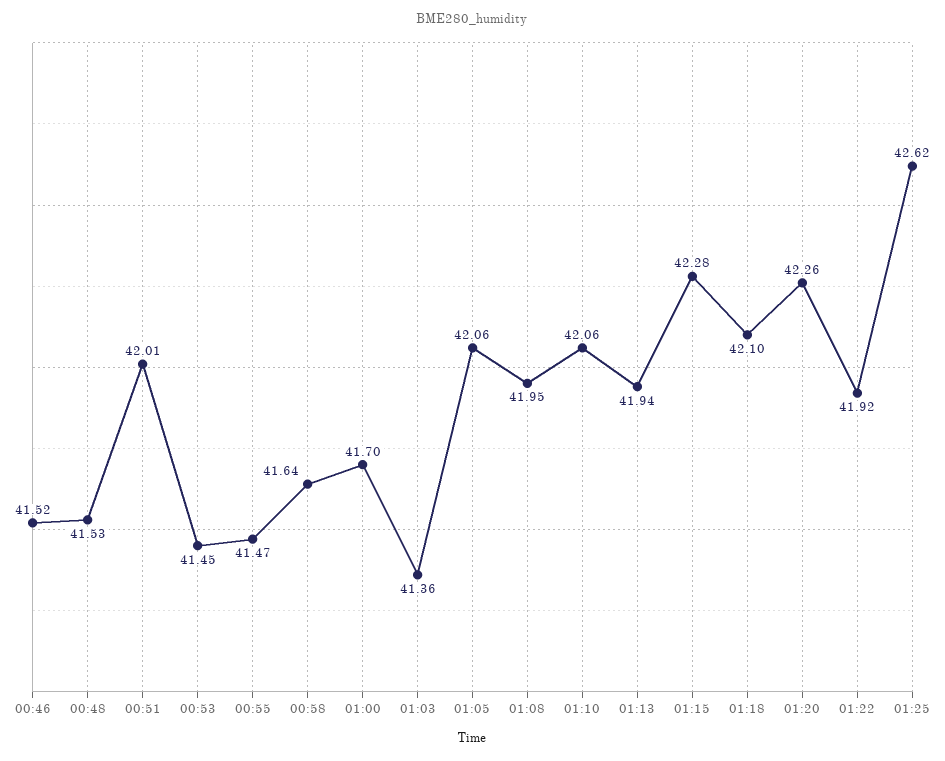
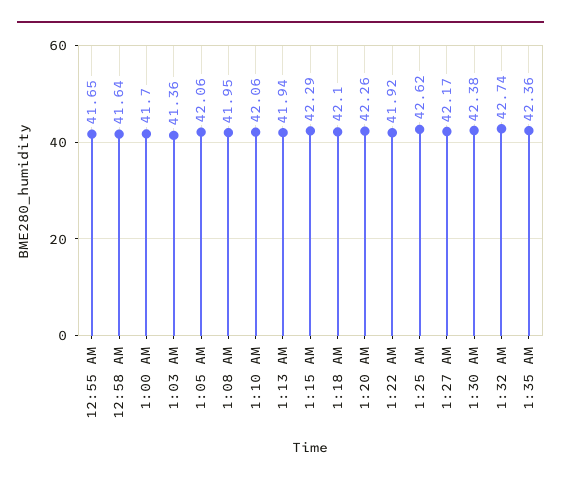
00:46: 41.52 -> none
00:48: 41.53 -> none
00:51: 42.01 -> none
00:53: 41.45 -> none
00:55: 41.47 -> 41.65
01:15: 42.28 -> 42.29
1:27 AM: none -> 42.17
1:30 AM: none -> 42.38
1:32 AM: none -> 42.74
1:35 AM: none -> 42.36

